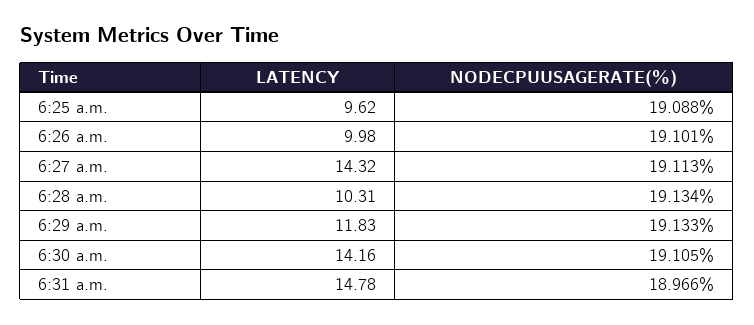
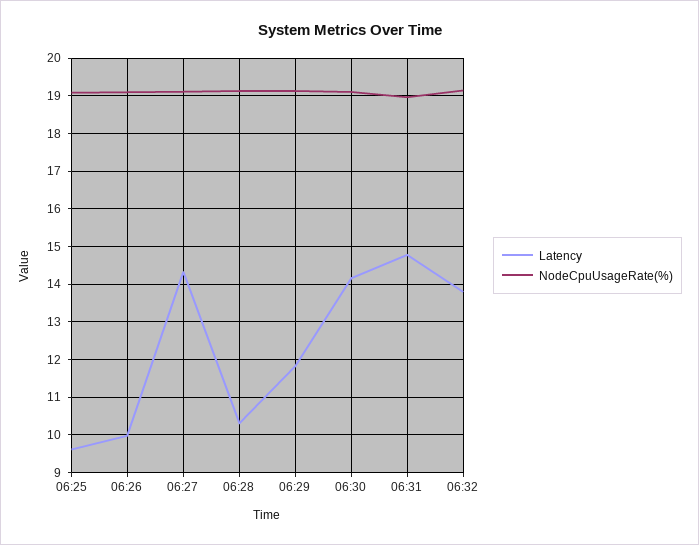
LATENCY, 06:32: none -> 13.8
NODECPUUSAGERATE(%), 06:32: none -> 19.2

